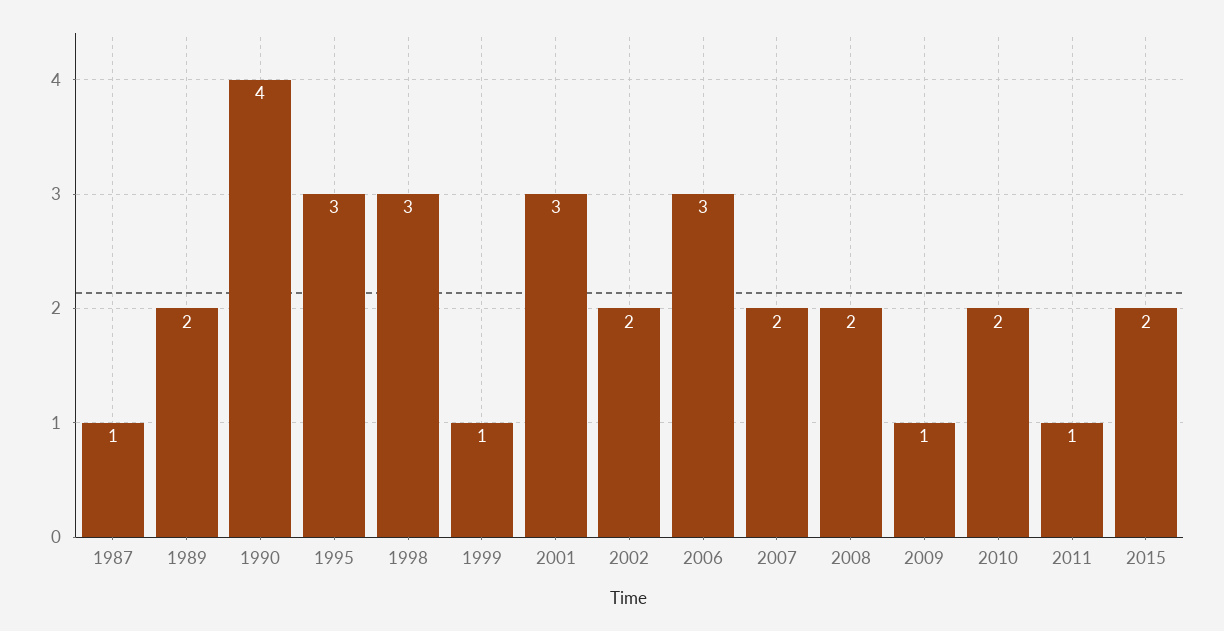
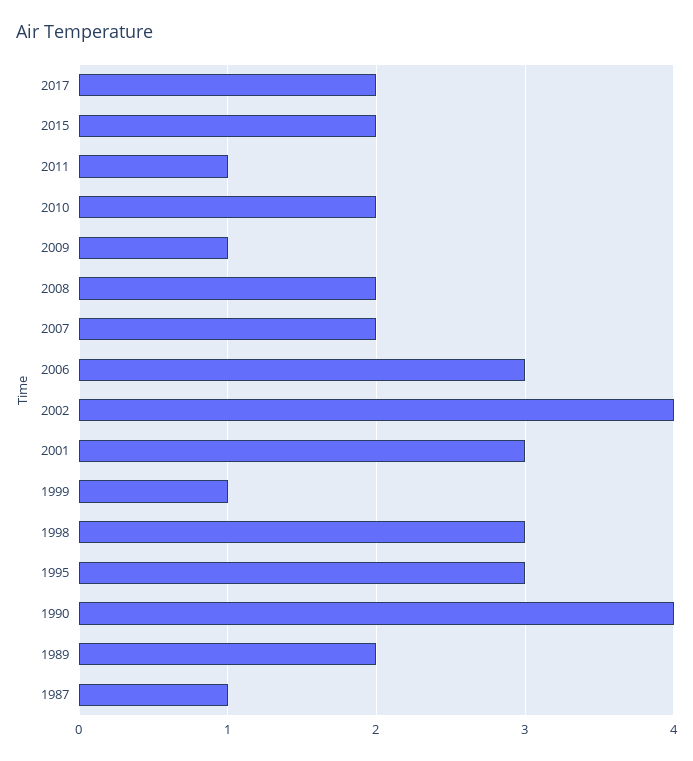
2002: 2 -> 4
2017: none -> 2

